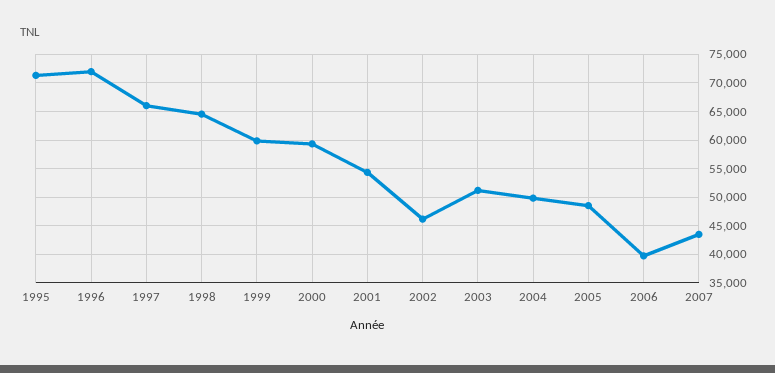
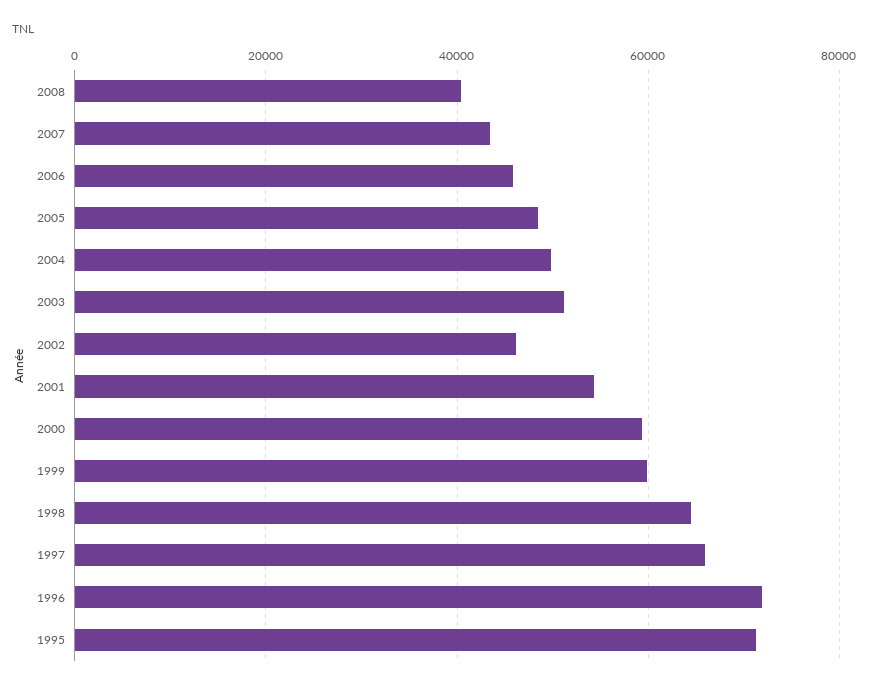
2006: 40000 -> 46000
2008: none -> 40000

